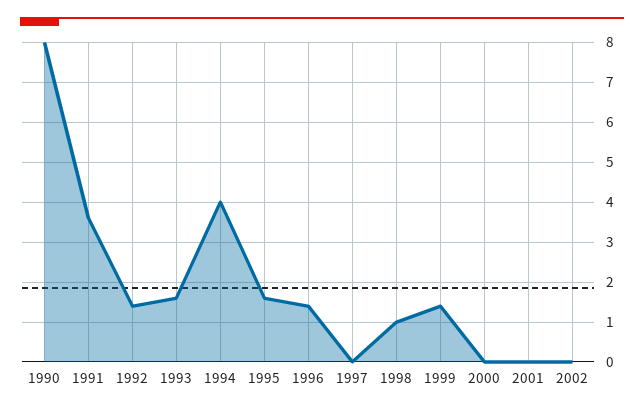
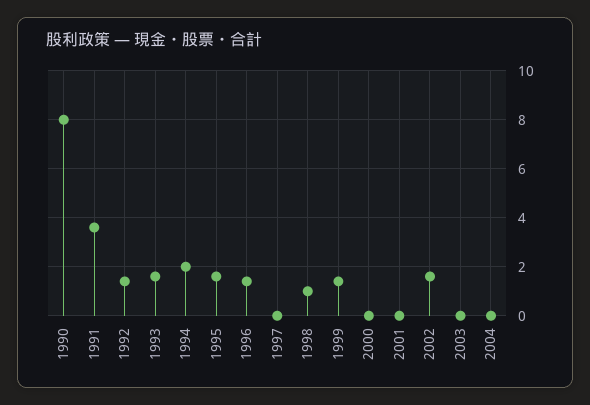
1994: 4 -> 2
2002: 0 -> 1.5
2003: none -> 0
2004: none -> 0

